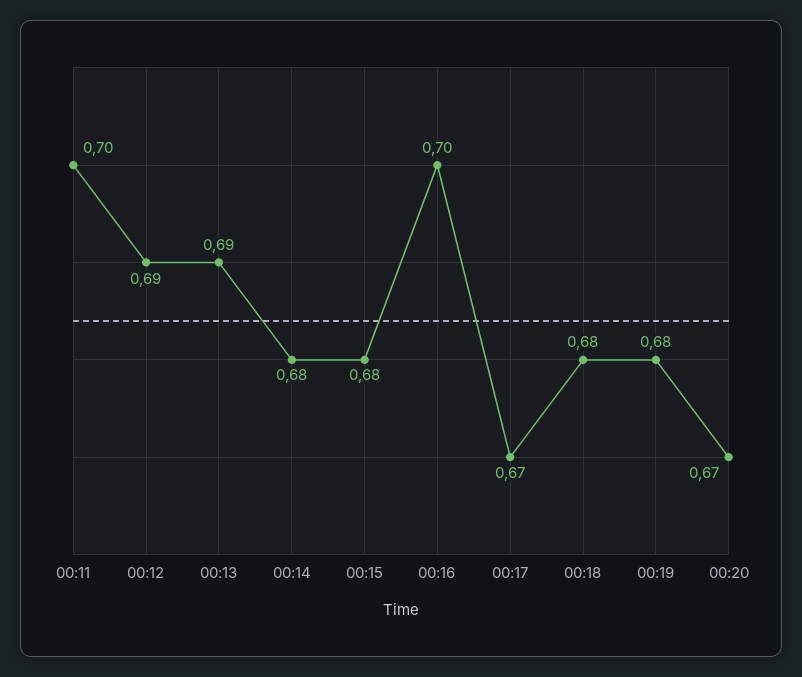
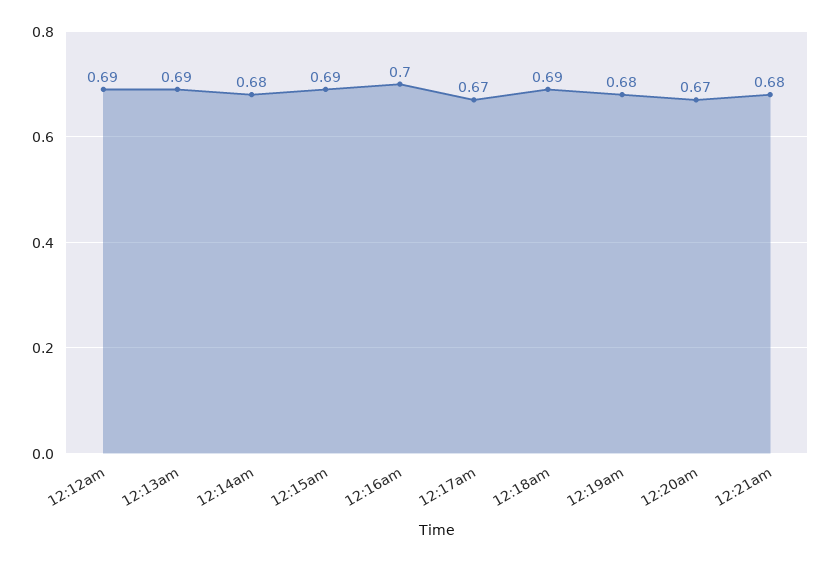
00:11: 0.7 -> none
00:15: 0.68 -> 0.69
00:18: 0.68 -> 0.69
12:21am: none -> 0.68

